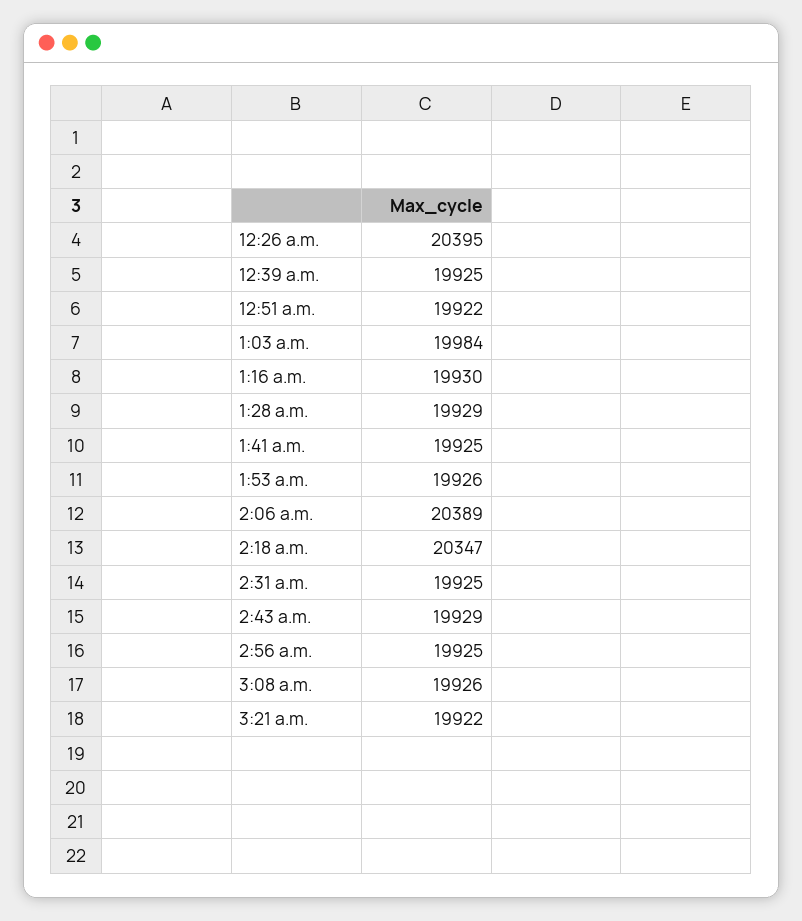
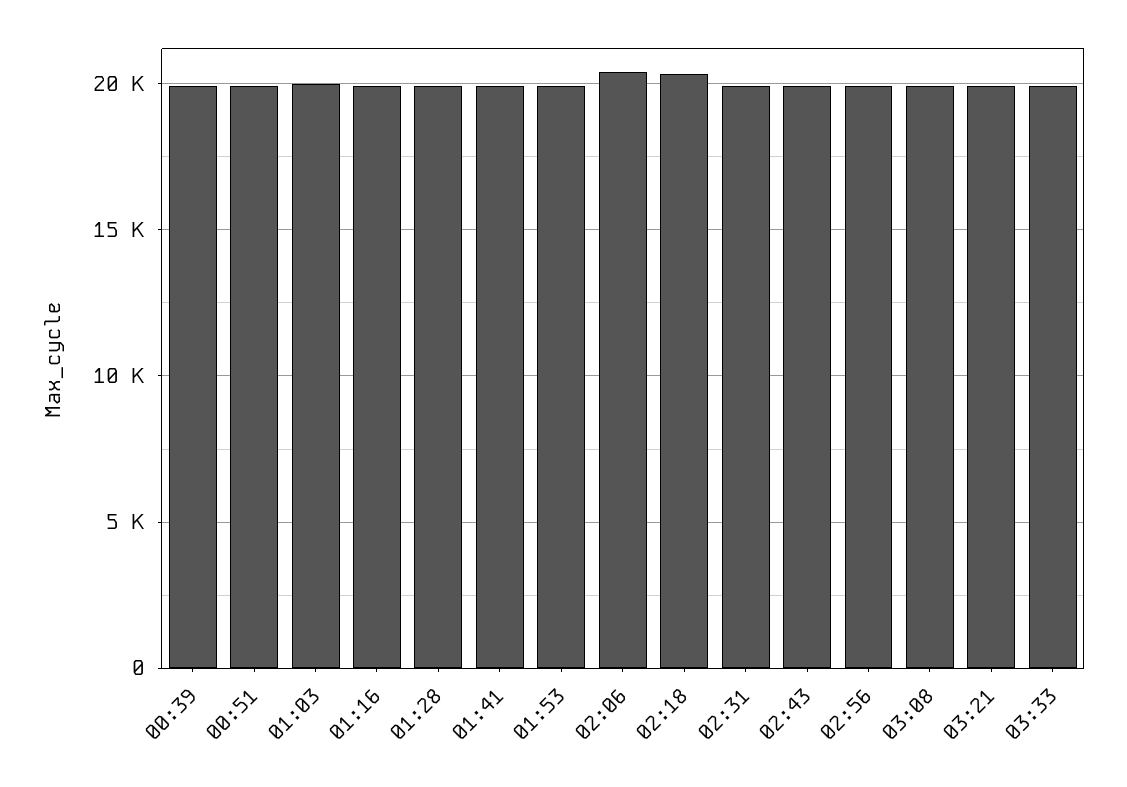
12:26 a.m.: 20395 -> none
03:33: none -> 20000

